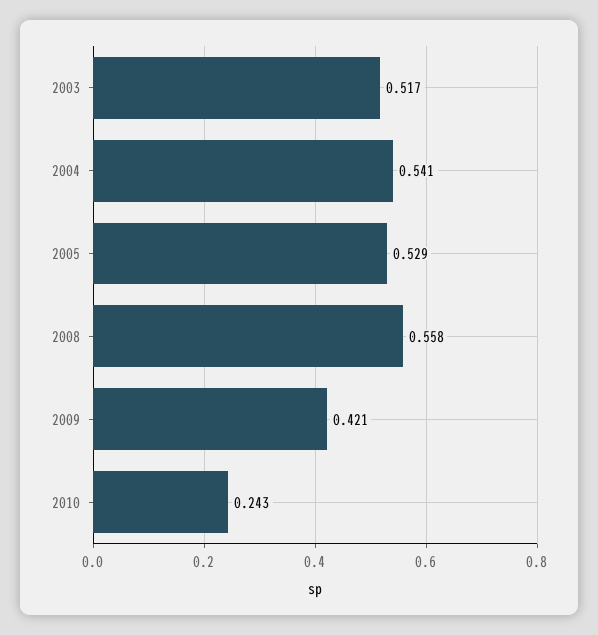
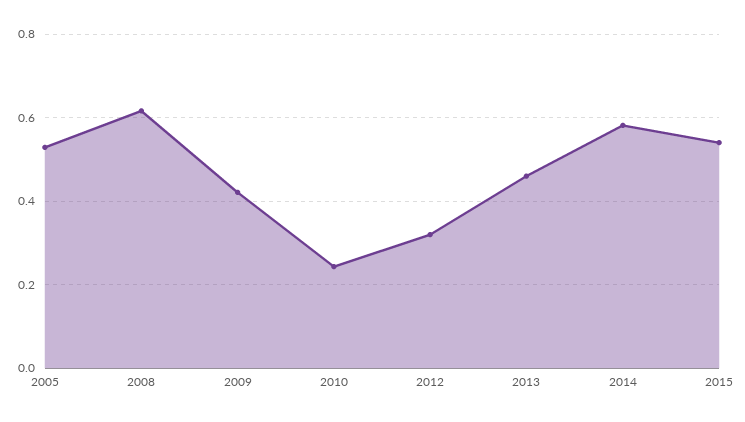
2003: 0.517 -> none
2004: 0.541 -> none
2008: 0.558 -> 0.62
2012: none -> 0.32
2013: none -> 0.46
2014: none -> 0.58
2015: none -> 0.54

